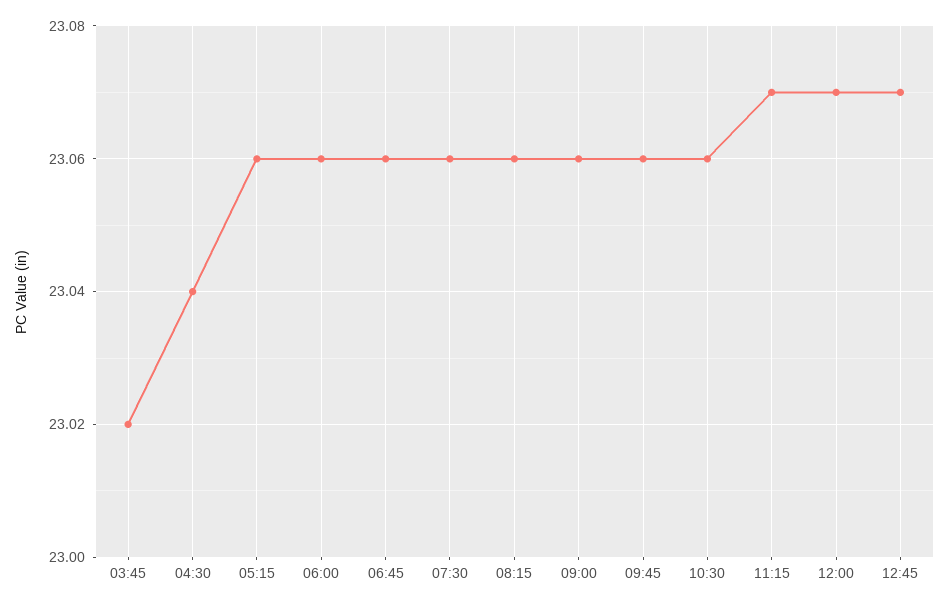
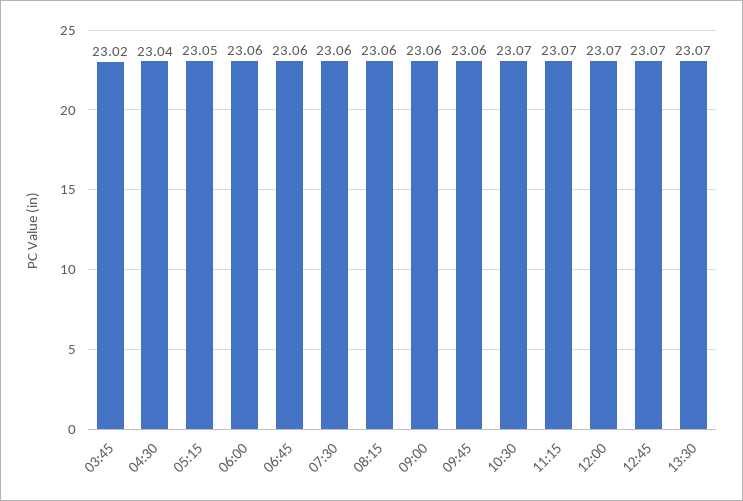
05:15: 23.06 -> 23.05
10:30: 23.06 -> 23.07
13:30: none -> 23.07

